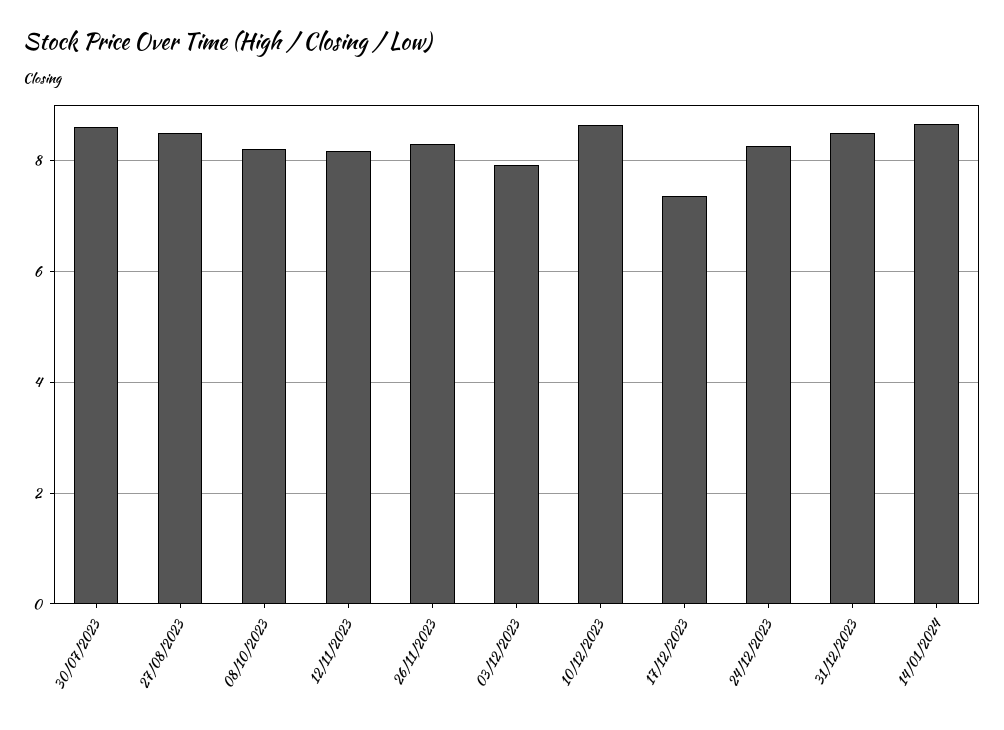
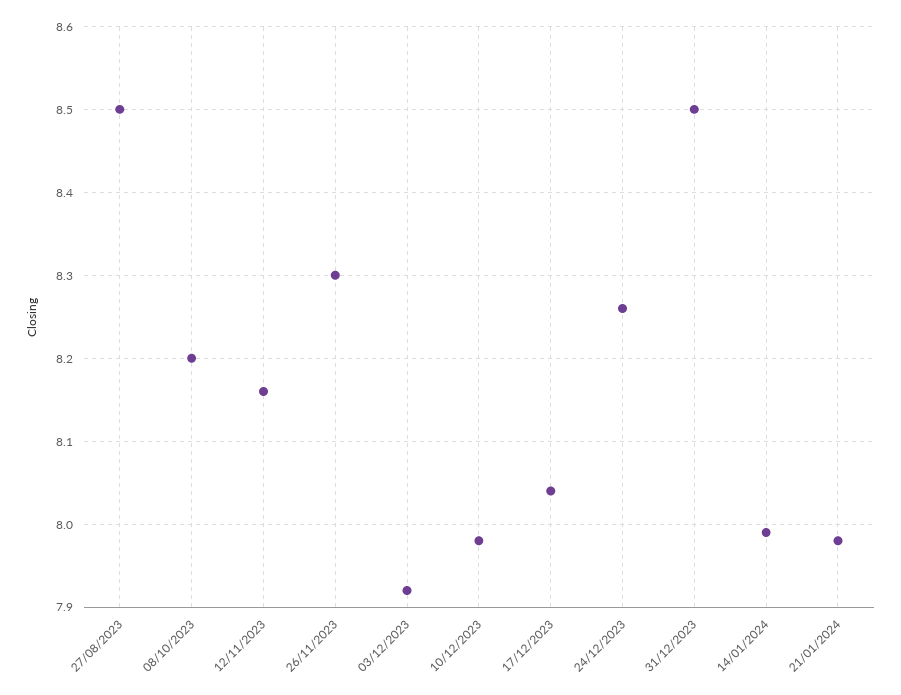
30/07/2023: 8.6 -> none
10/12/2023: 8.6 -> 7.98
17/12/2023: 7.4 -> 8.04
14/01/2024: 8.6 -> 7.99
21/01/2024: none -> 7.98

